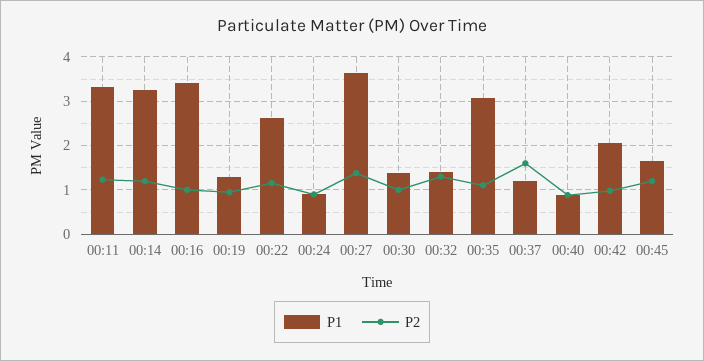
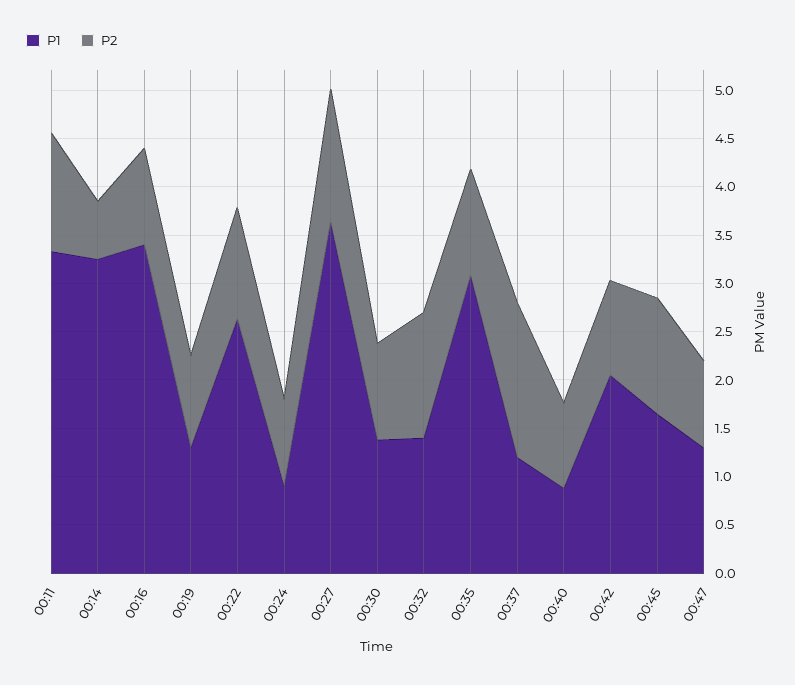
P2, 00:14: 1.2 -> 0.6
P1, 00:47: none -> 1.3
P2, 00:47: none -> 0.9

